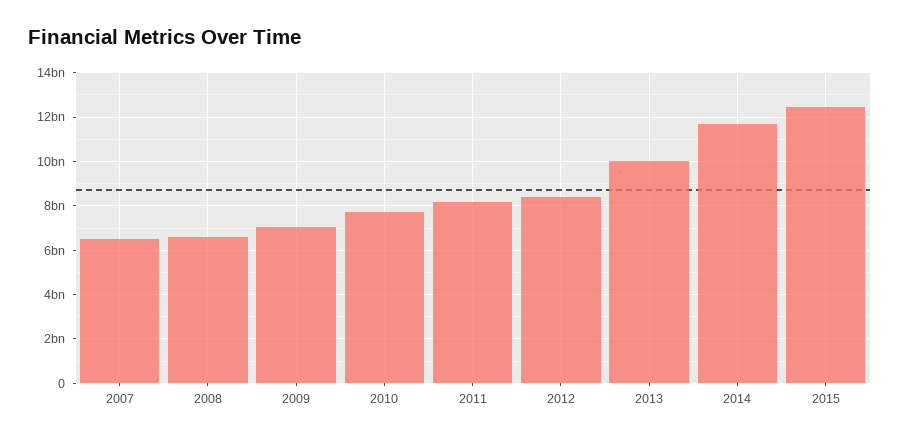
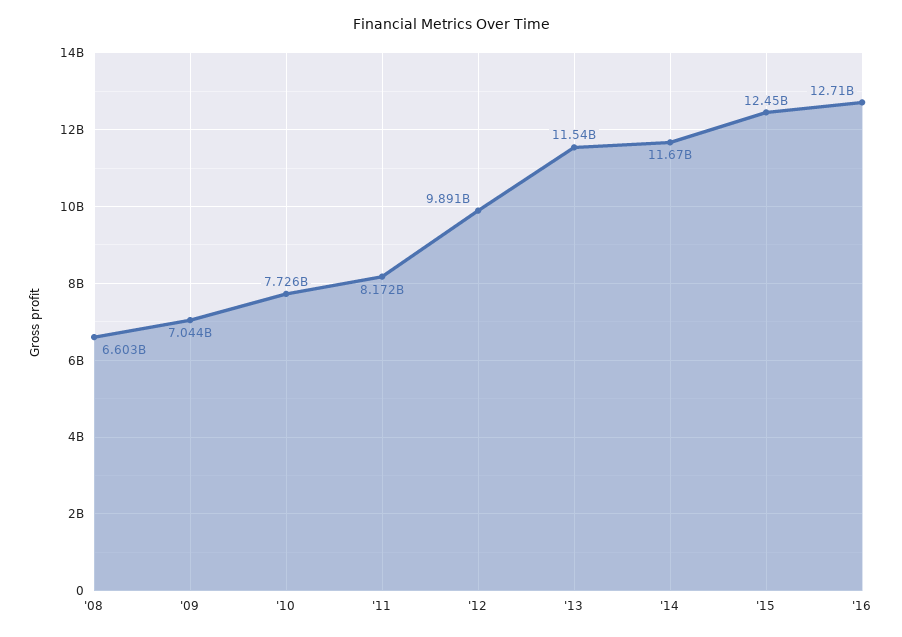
2007: 6500000000 -> none
2012: 8500000000 -> 9891000000
2013: 10000000000 -> 11540000000
'16: none -> 12710000000

